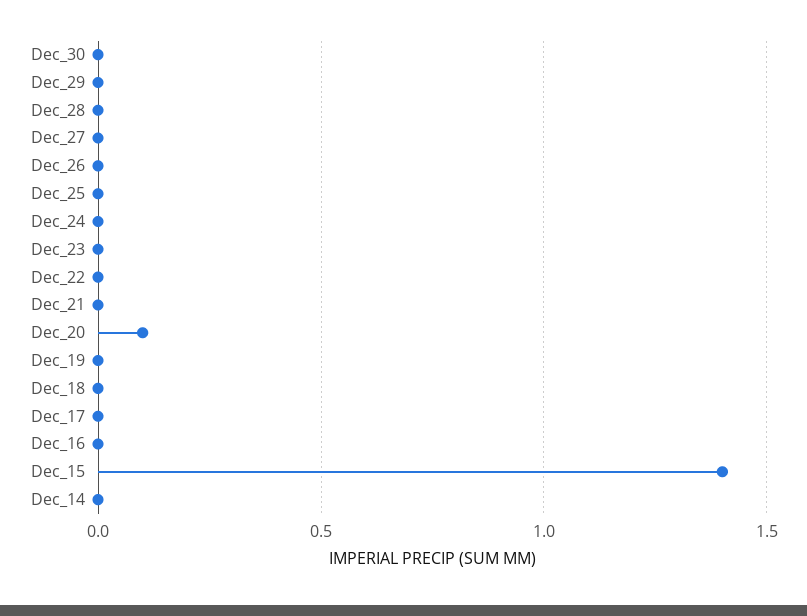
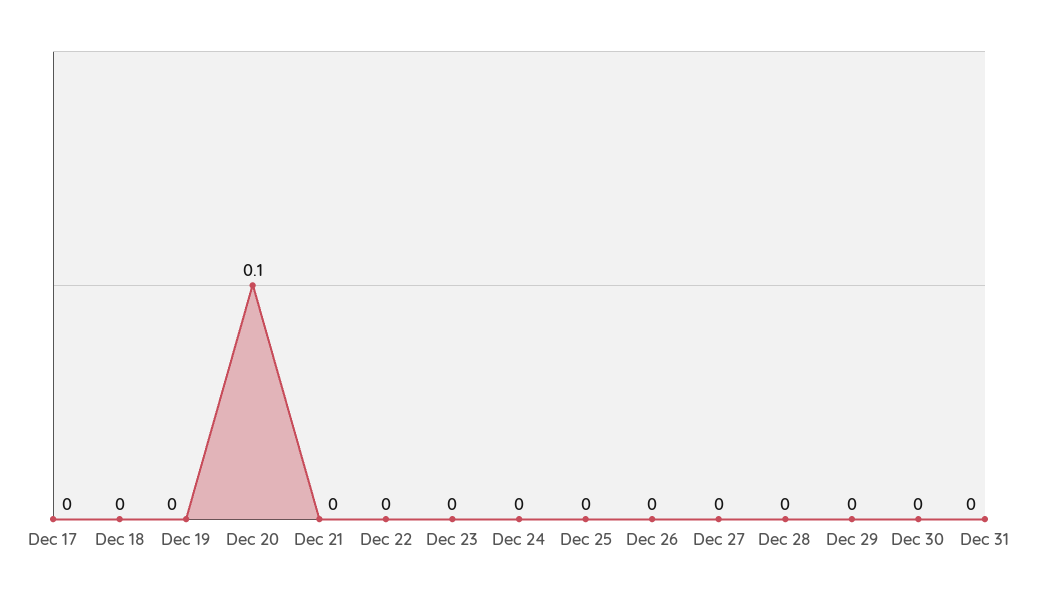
Dec_16: 0 -> none
Dec_15: 1.4 -> none
Dec_14: 0 -> none
Dec 31: none -> 0

